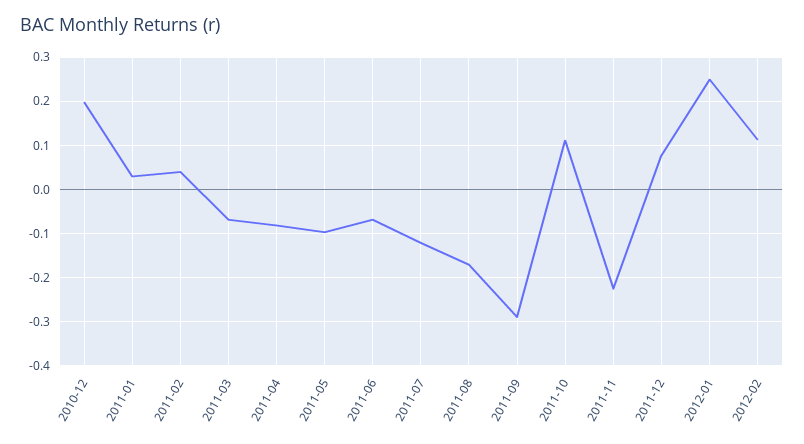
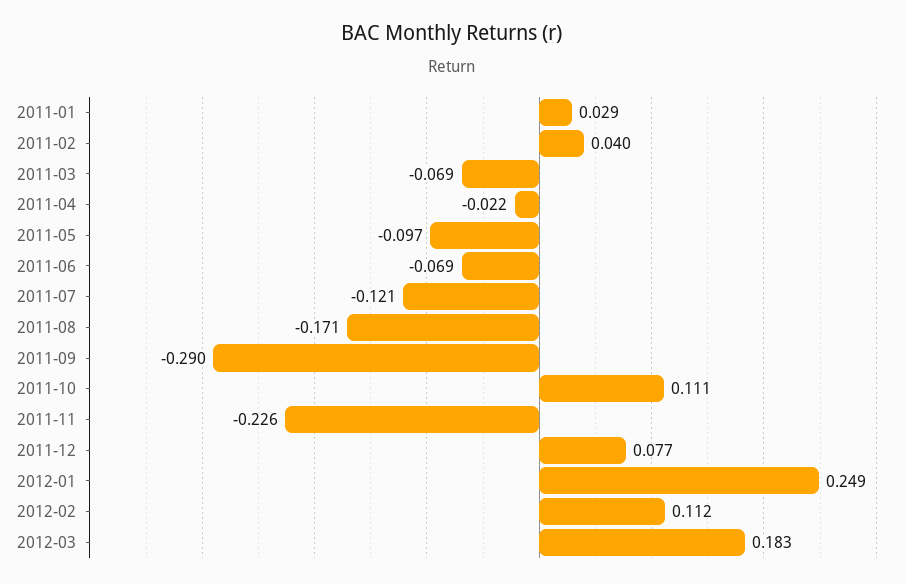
2010-12: 0.2 -> none
2011-04: -0.08 -> -0.022
2012-03: none -> 0.183

